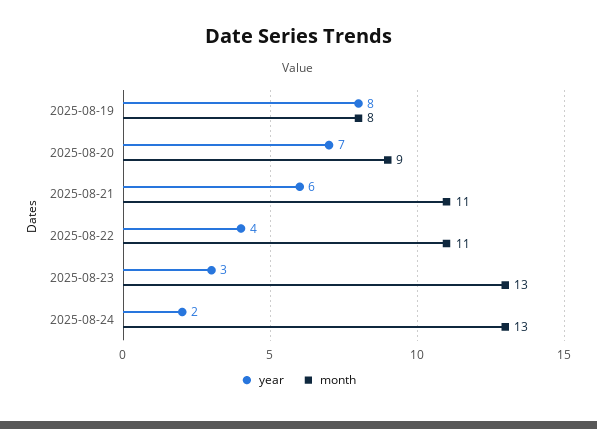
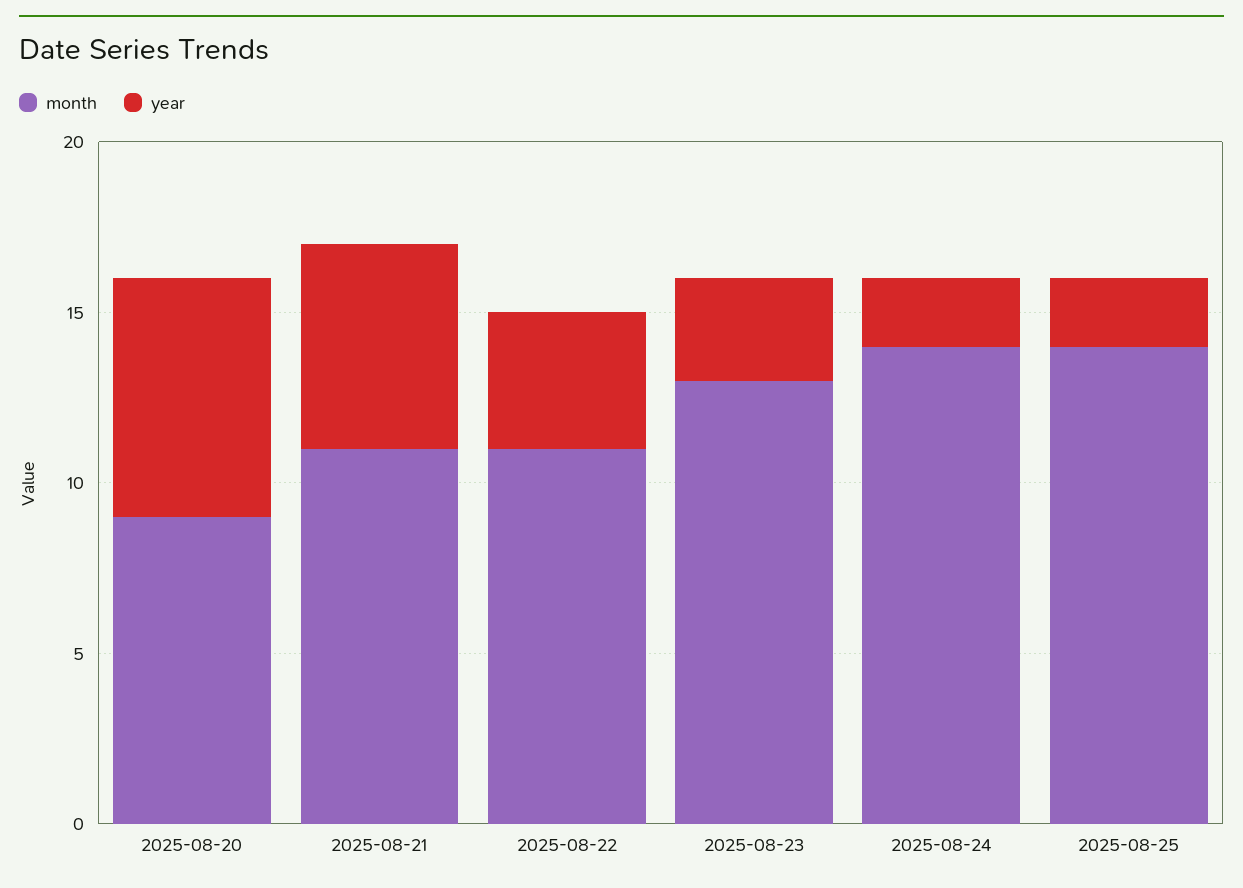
year, 2025-08-19: 8 -> none
month, 2025-08-19: 8 -> none
month, 2025-08-24: 13 -> 14
month, 2025-08-25: none -> 14
year, 2025-08-25: none -> 2

